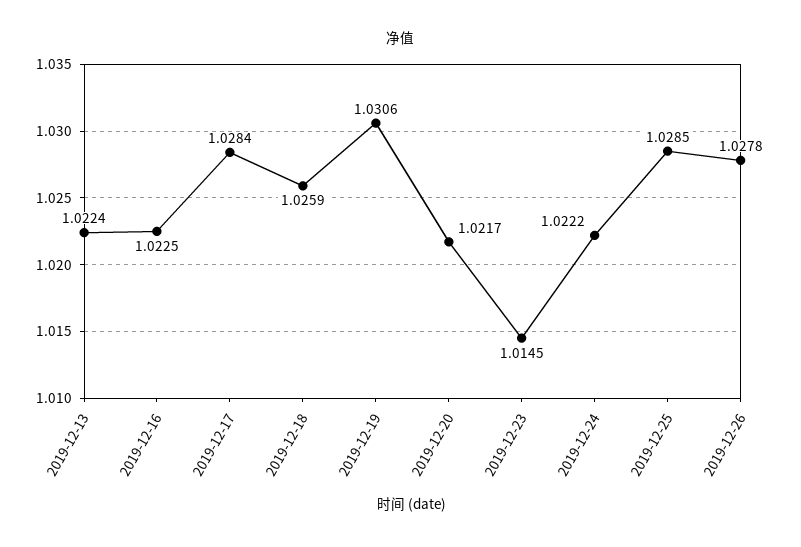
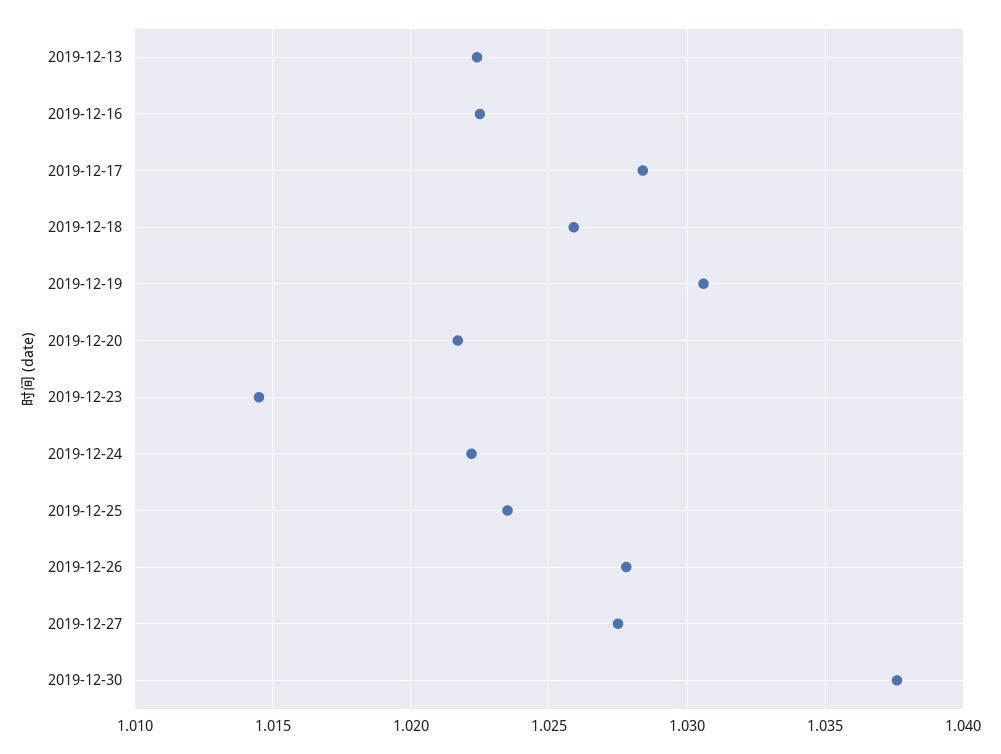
2019-12-25: 1.0285 -> 1.0235
2019-12-27: none -> 1.0275
2019-12-30: none -> 1.0375

